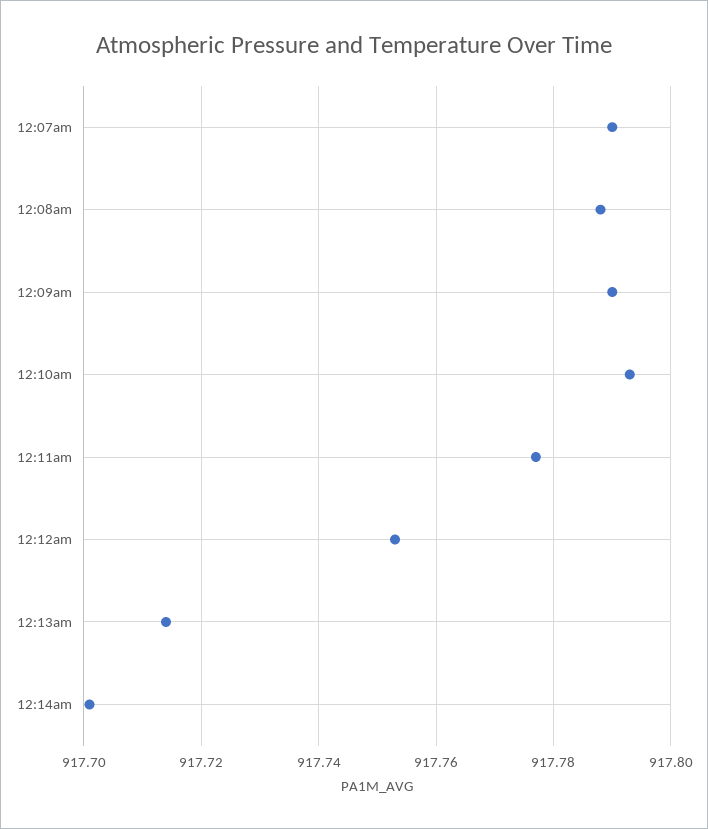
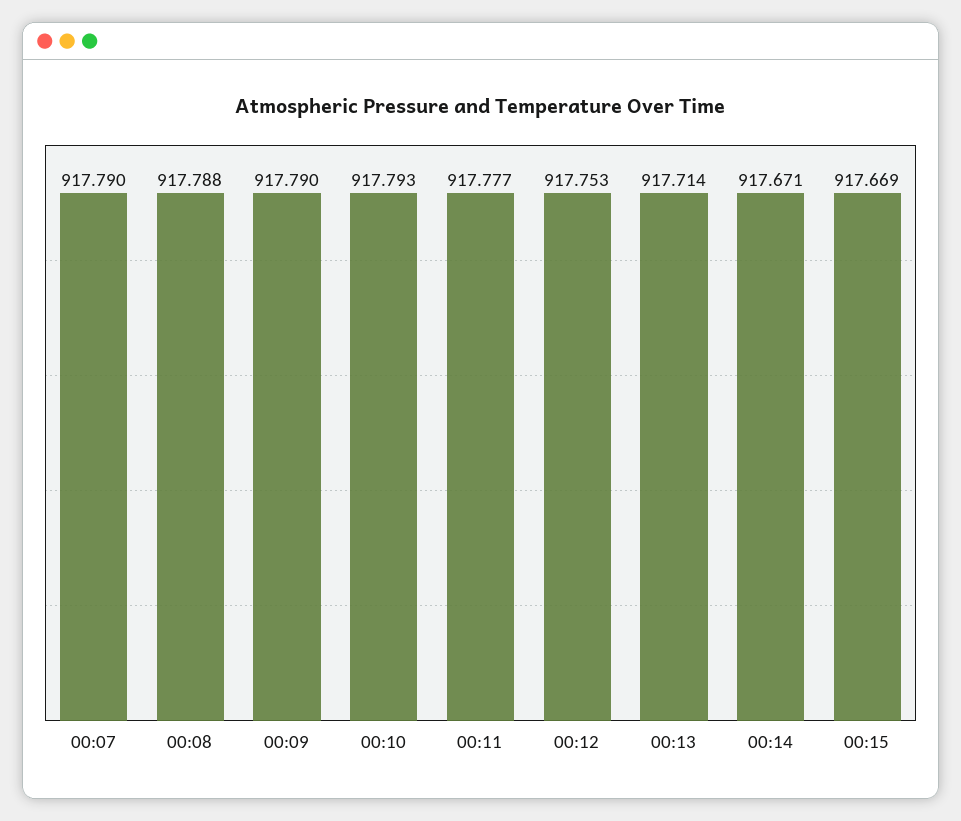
12:14am: 917.7 -> 917.671
00:15: none -> 917.669

